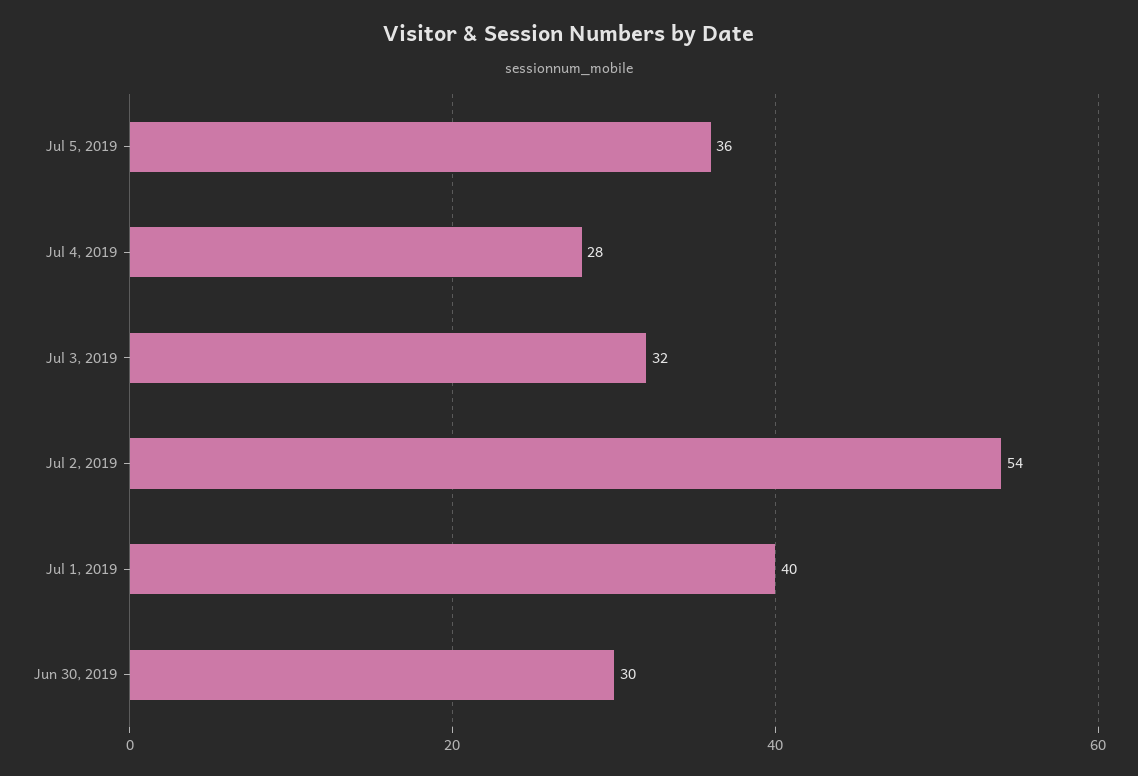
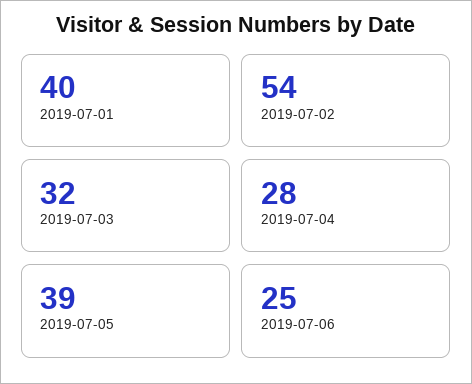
Jul 5, 2019: 36 -> 39
Jun 30, 2019: 30 -> none
2019-07-06: none -> 25

